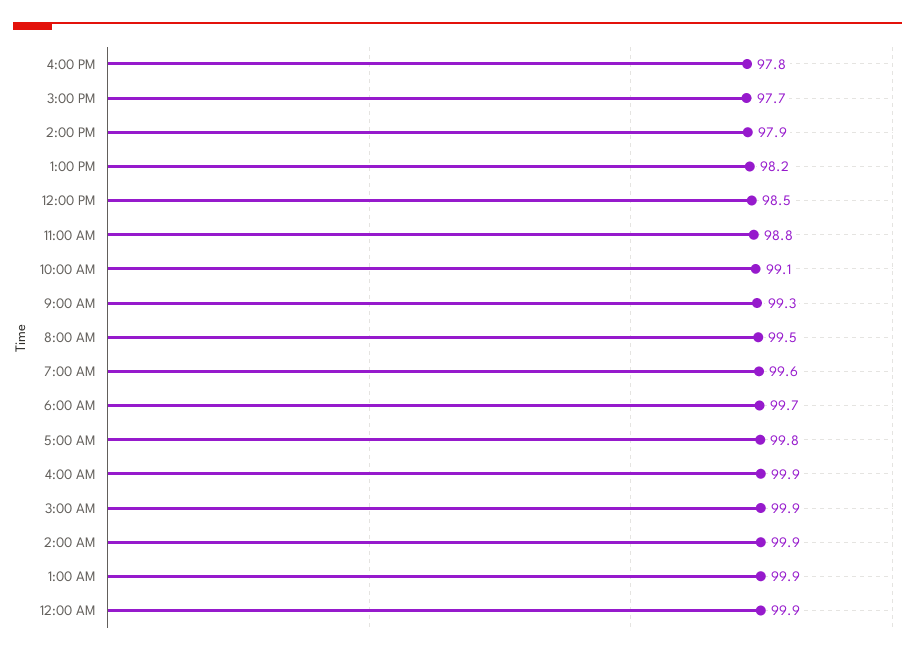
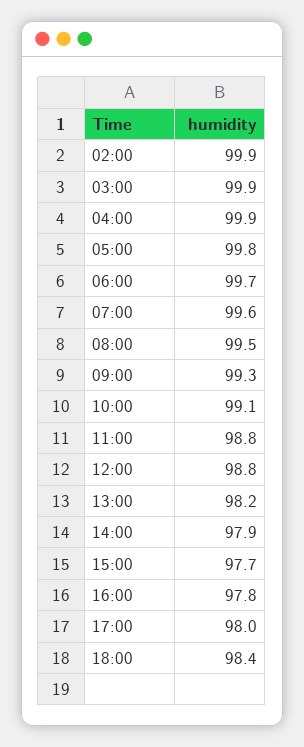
12:00 PM: 98.5 -> 98.8
1:00 AM: 99.9 -> none
12:00 AM: 99.9 -> none
17:00: none -> 98
18:00: none -> 98.4

